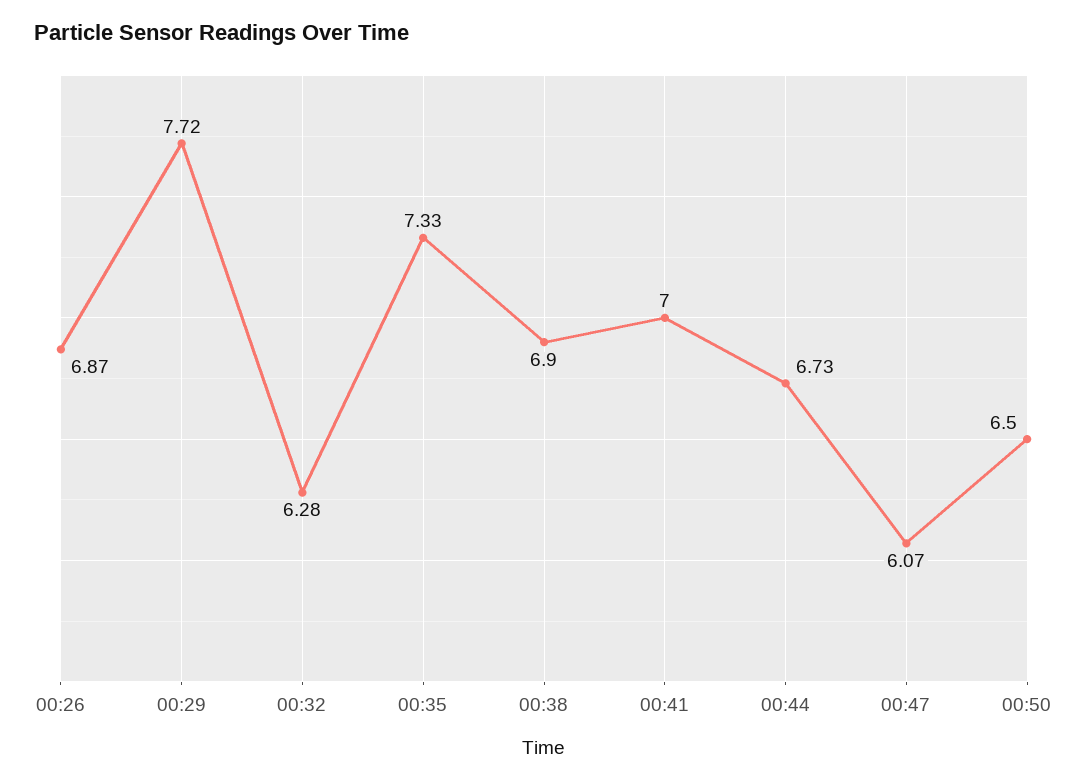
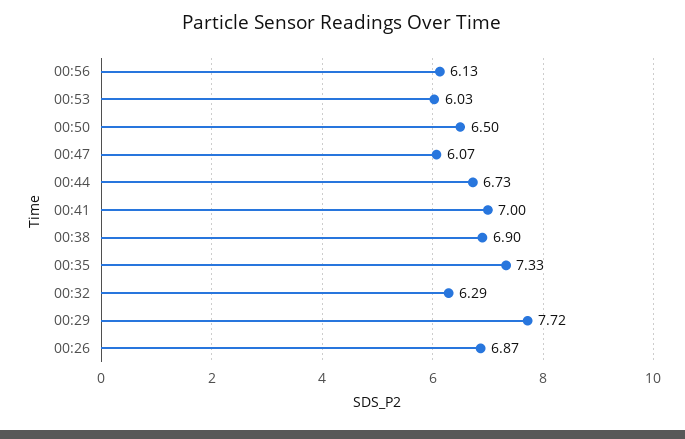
00:32: 6.28 -> 6.29
00:56: none -> 6.13
00:53: none -> 6.03

